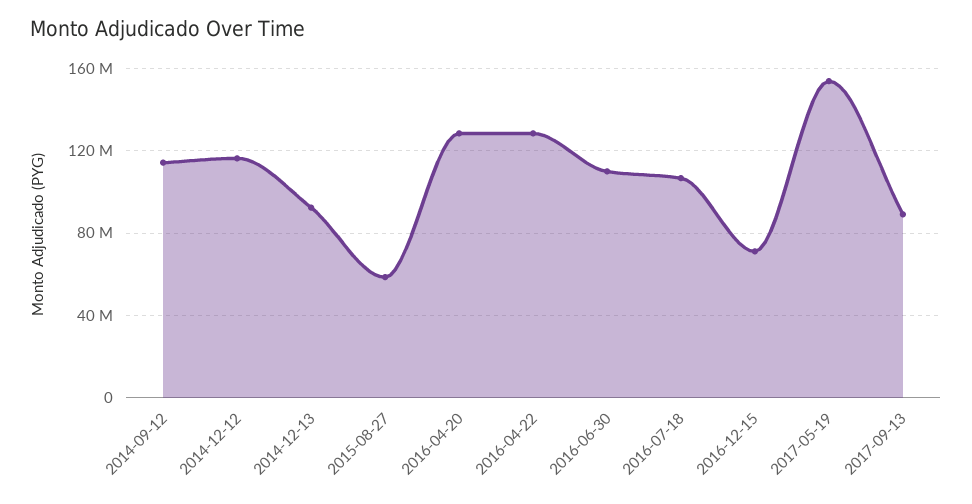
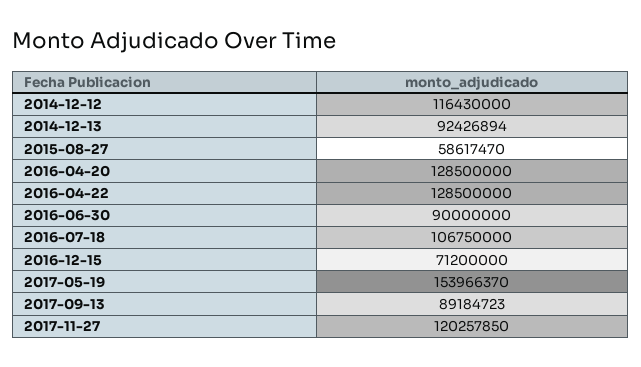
2014-09-12: 115000000 -> none
2016-06-30: 110000000 -> 90000000
2017-11-27: none -> 120257850

